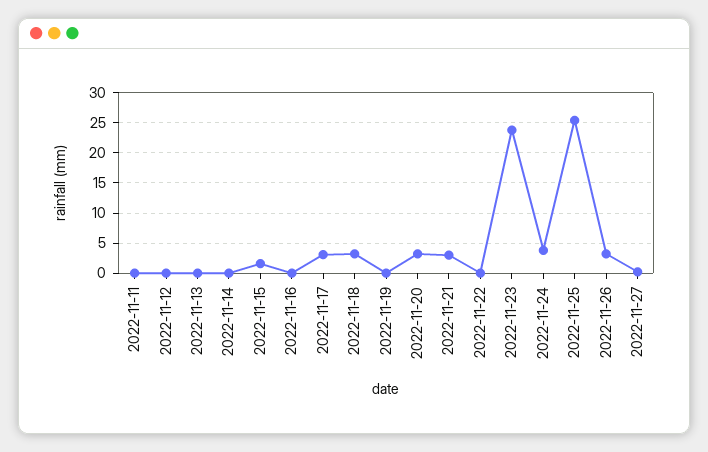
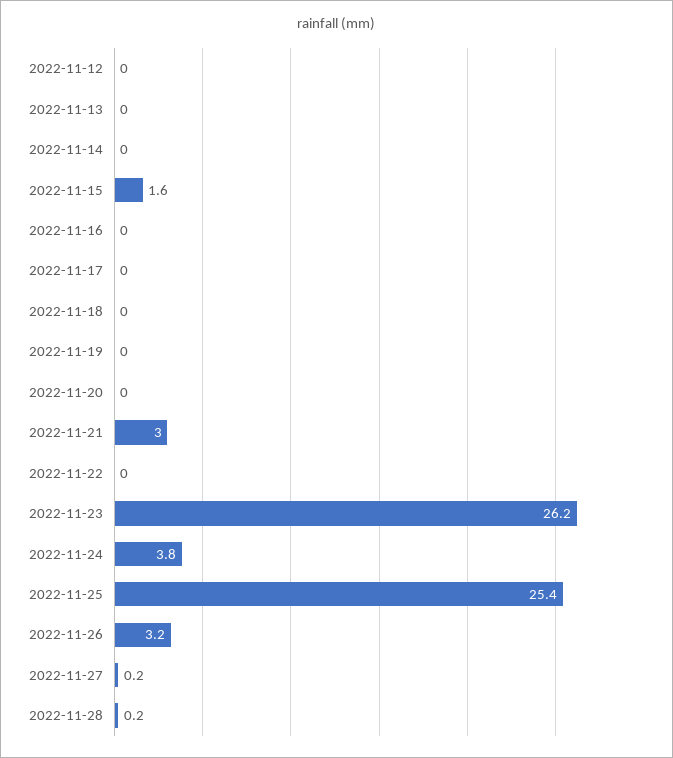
2022-11-11: 0 -> none
2022-11-17: 3 -> 0
2022-11-18: 3 -> 0
2022-11-20: 3 -> 0
2022-11-23: 24 -> 26.2
2022-11-28: none -> 0.2

